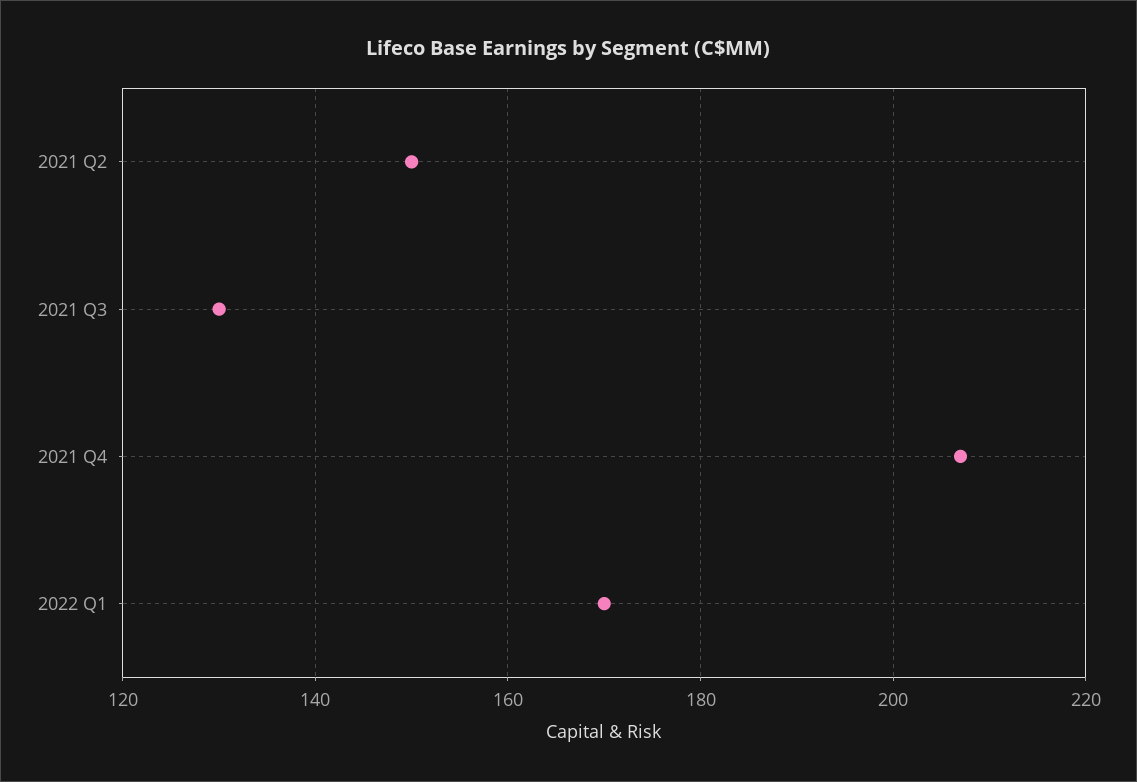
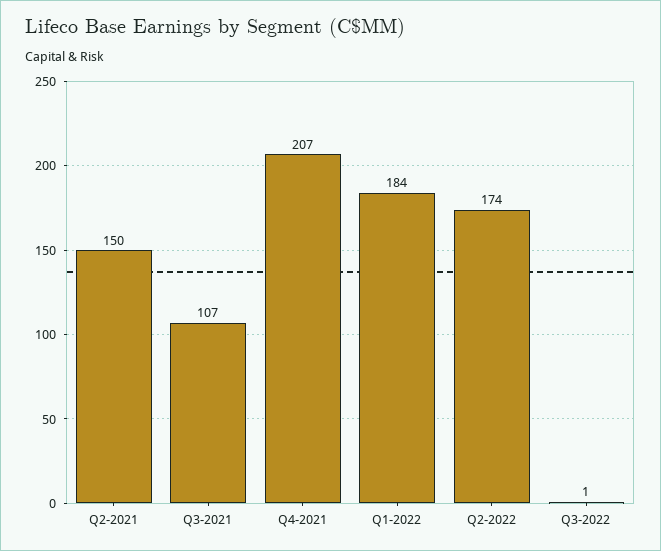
2021 Q3: 130 -> 107
2022 Q1: 170 -> 184
Q2-2022: none -> 174
Q3-2022: none -> 1

